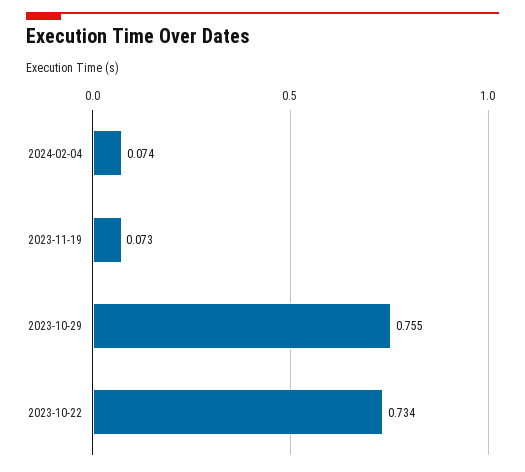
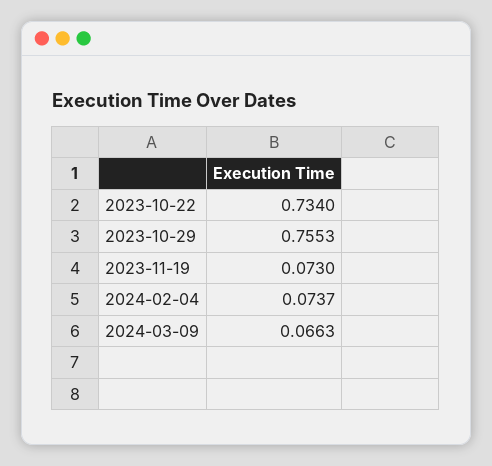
2024-03-09: none -> 0.0663

